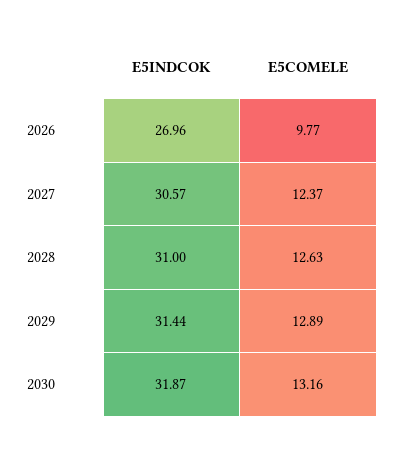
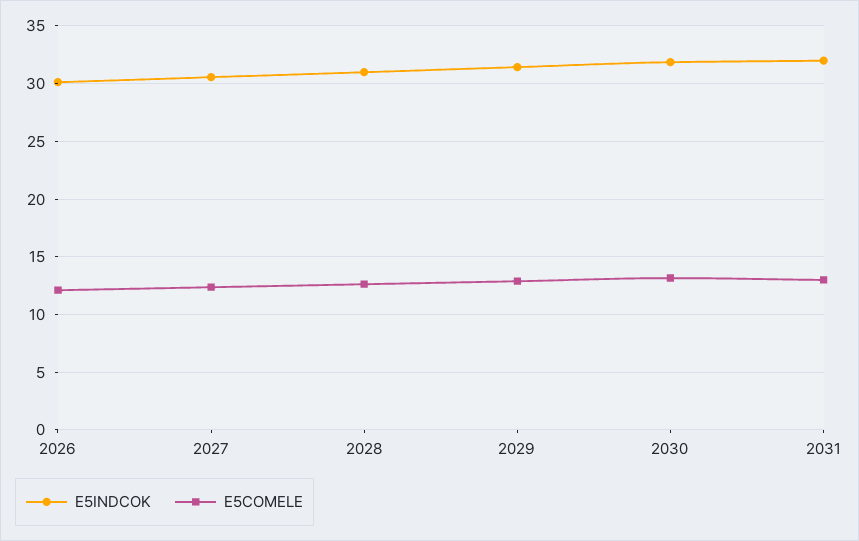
E5INDCOK, 2026: 26.96 -> 30
E5COMELE, 2026: 9.77 -> 12
E5INDCOK, 2031: none -> 32
E5COMELE, 2031: none -> 13

